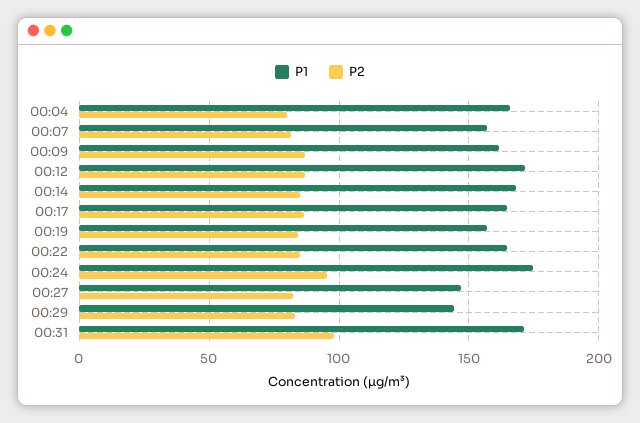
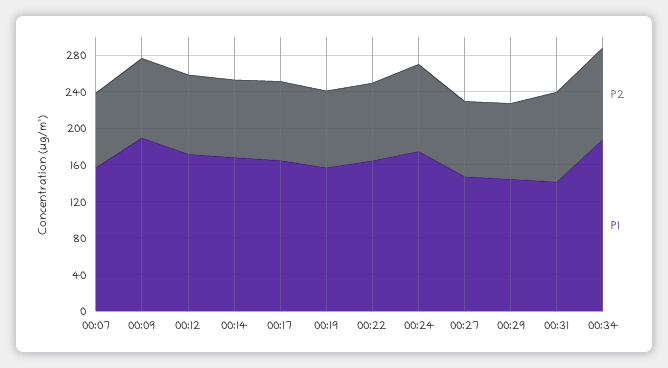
P1, 00:04: 165 -> none
P2, 00:04: 80 -> none
P1, 00:09: 160 -> 190
P1, 00:31: 170 -> 140
P2, 00:34: none -> 100
P1, 00:34: none -> 190

